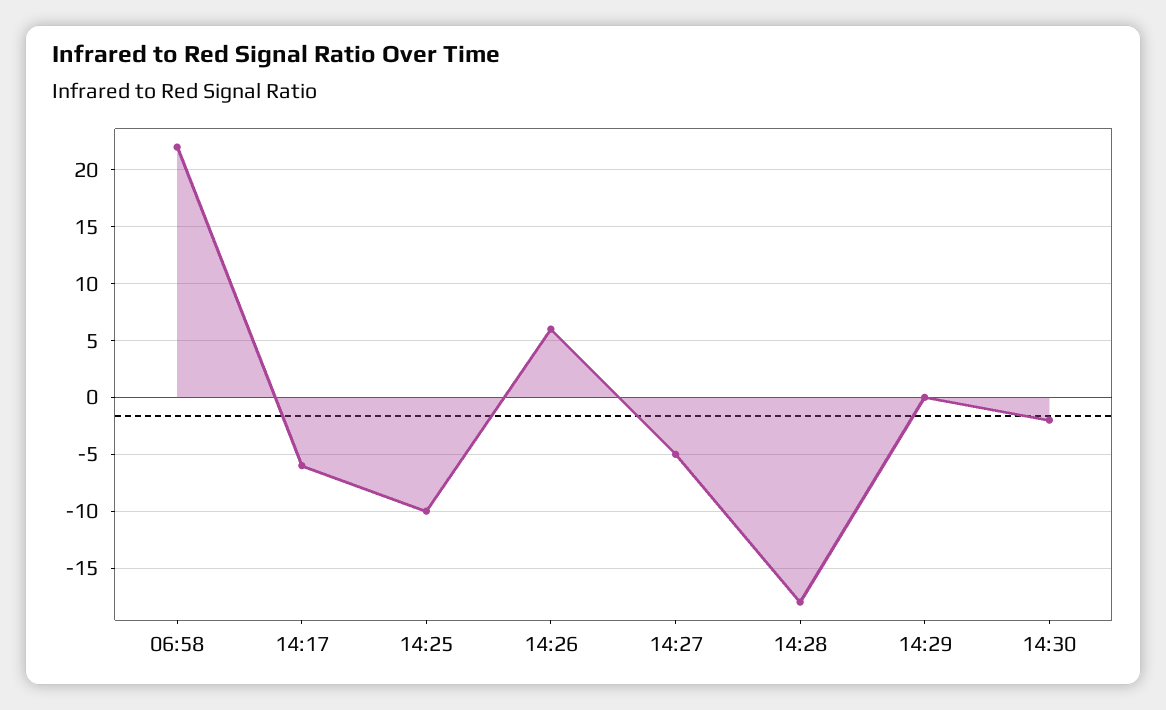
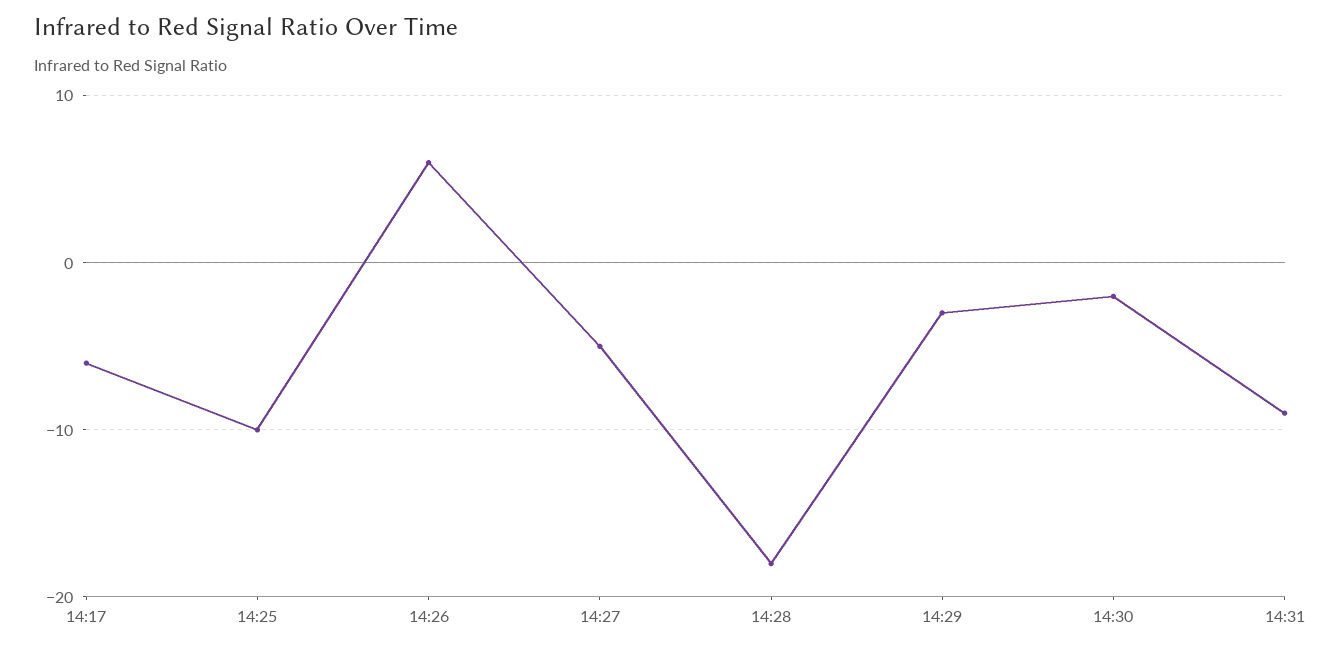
06:58: 22 -> none
14:29: 0 -> -3
14:31: none -> -9

